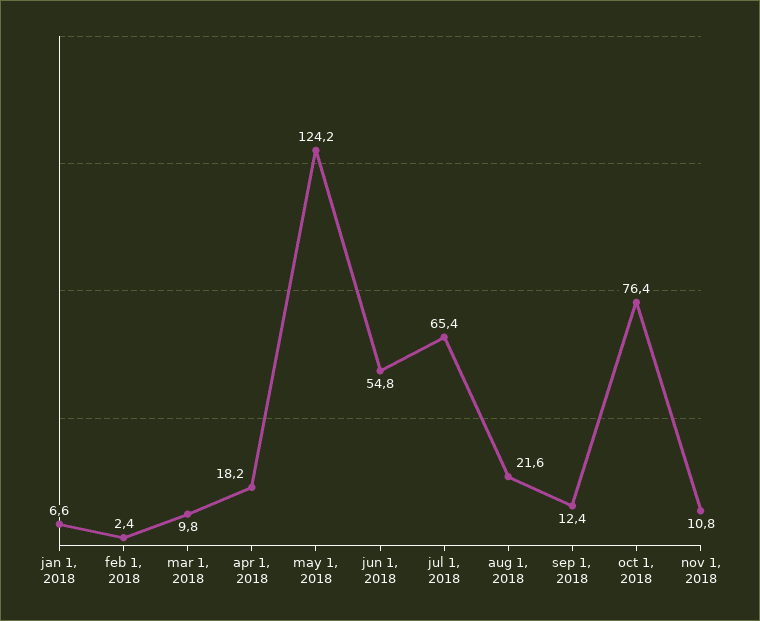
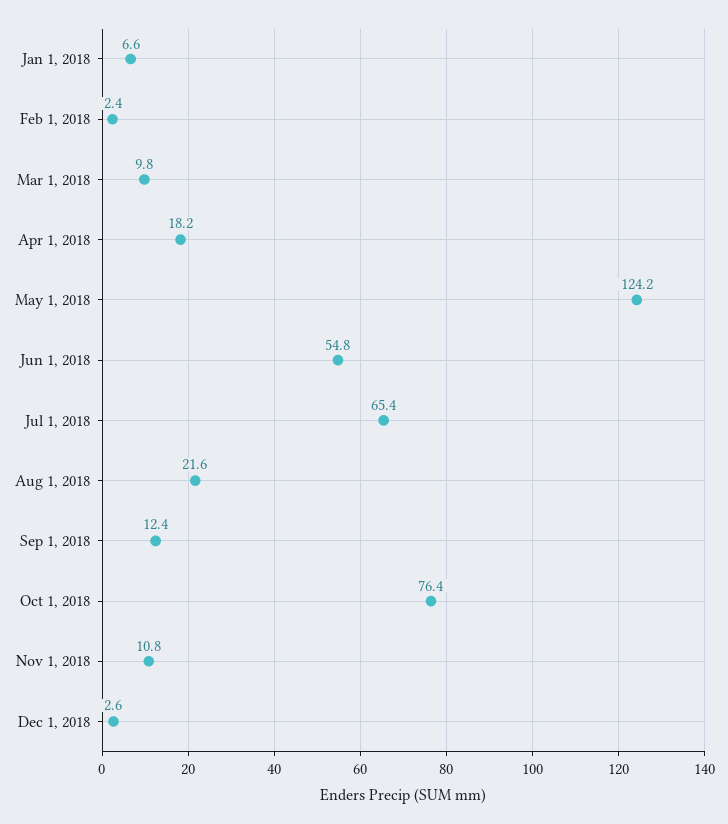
Dec 1, 2018: none -> 2.6

